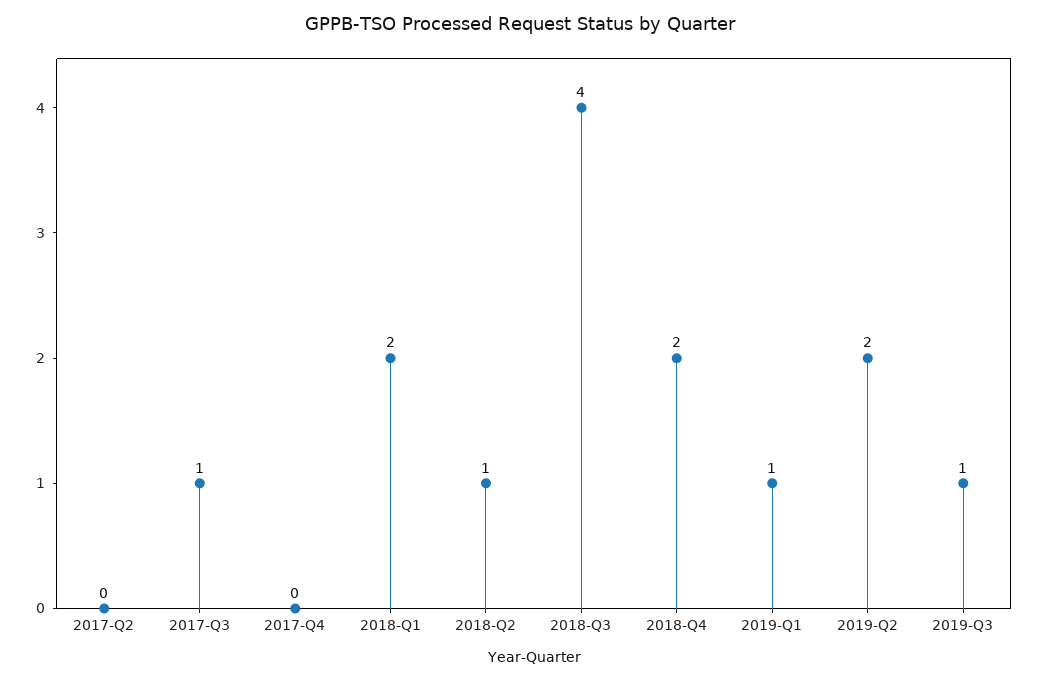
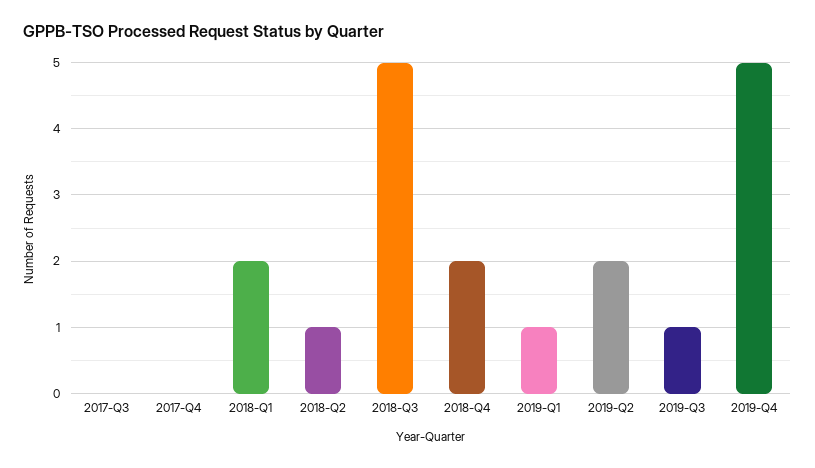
2017-Q2: 0 -> none
2017-Q3: 1 -> 0
2018-Q3: 4 -> 5
2019-Q4: none -> 5

